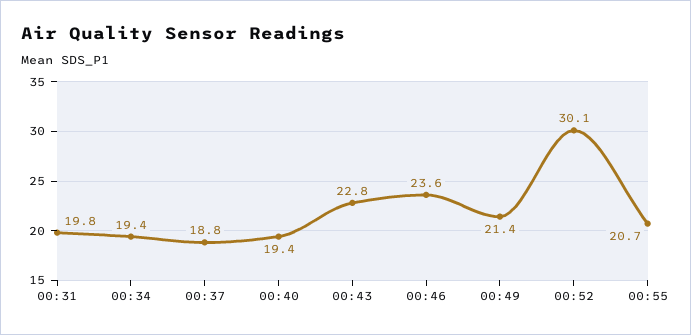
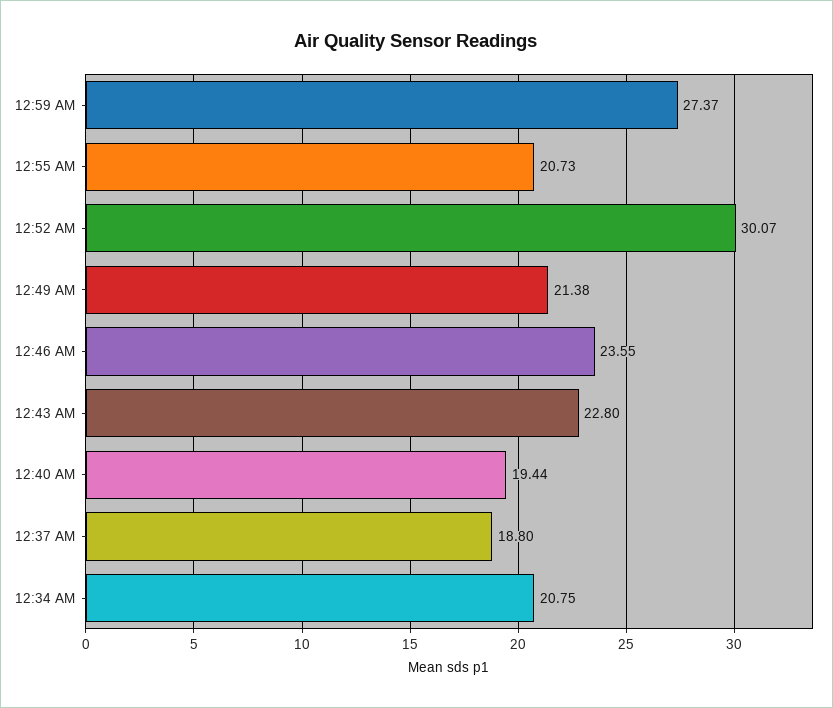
00:31: 19.8 -> none
00:34: 19.4 -> 20.75
12:59 AM: none -> 27.37

